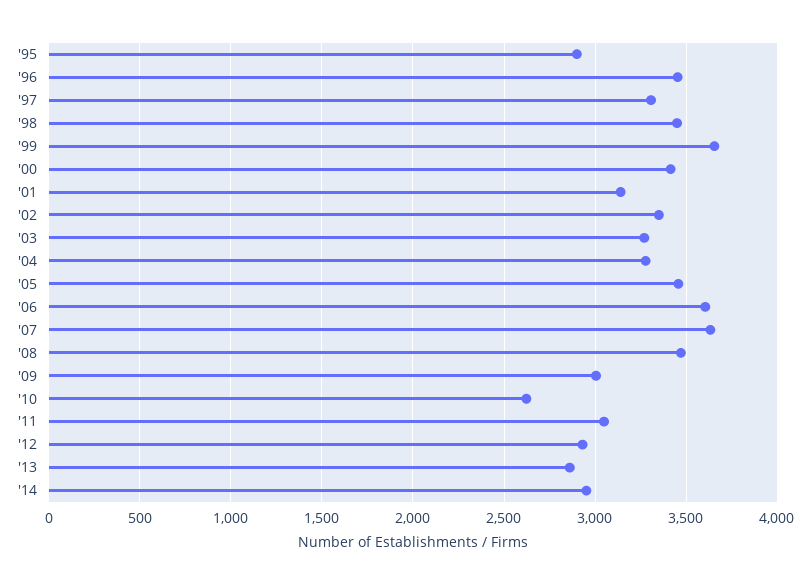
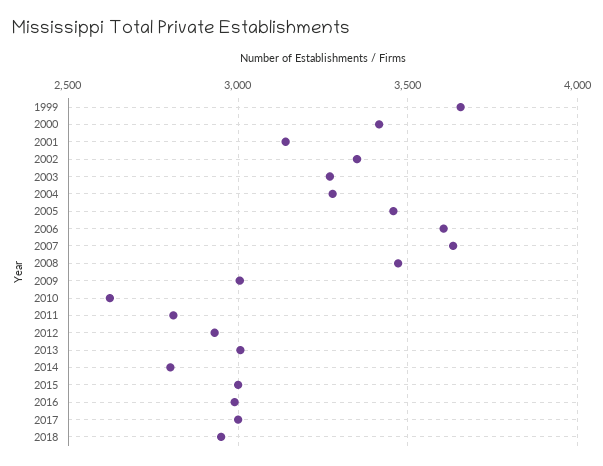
'95: 2900 -> none
'96: 3450 -> none
'97: 3300 -> none
'98: 3450 -> none
'11: 3050 -> 2800
'13: 2850 -> 3000
'14: 2950 -> 2800
2015: none -> 3000
2016: none -> 3000
2017: none -> 3000
2018: none -> 2950

